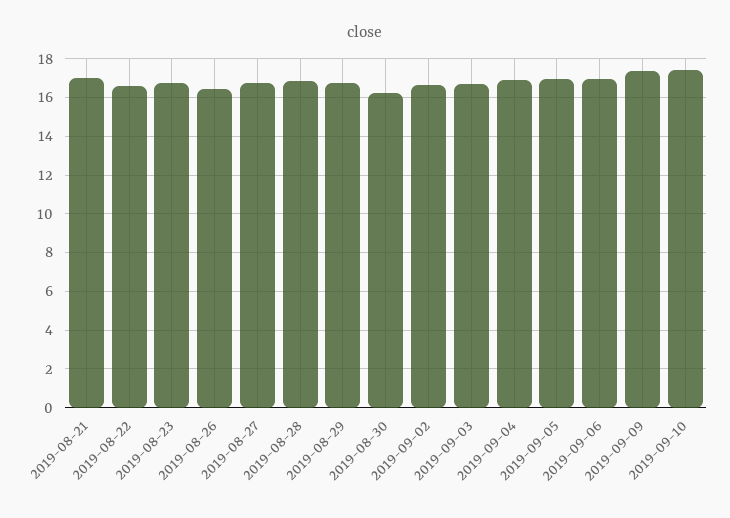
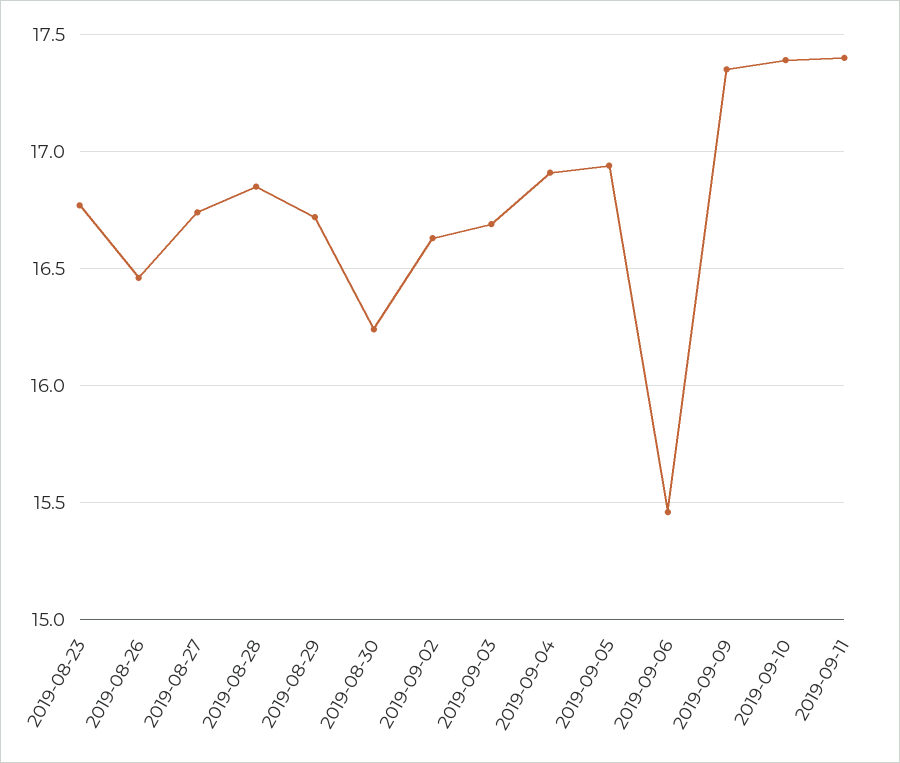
2019-08-21: 17 -> none
2019-08-22: 16.5 -> none
2019-09-06: 17 -> 15.45
2019-09-11: none -> 17.4

